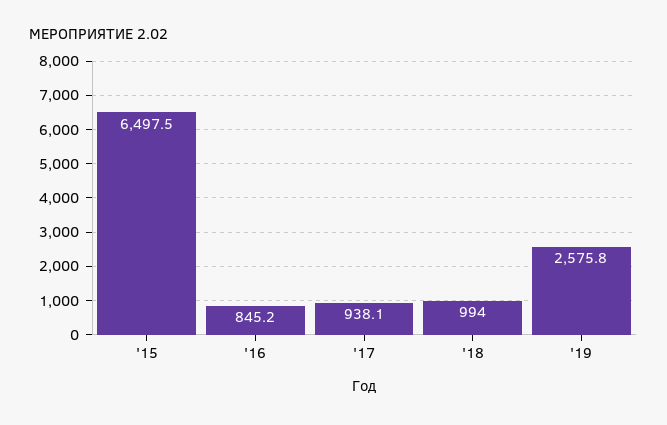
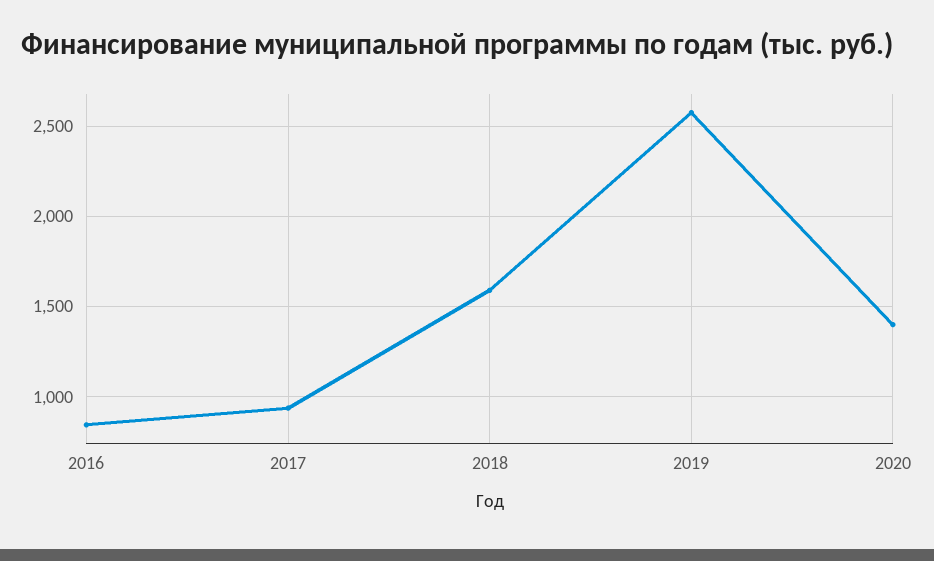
'15: 6497.5 -> none
'18: 994 -> 1600
2020: none -> 1400

